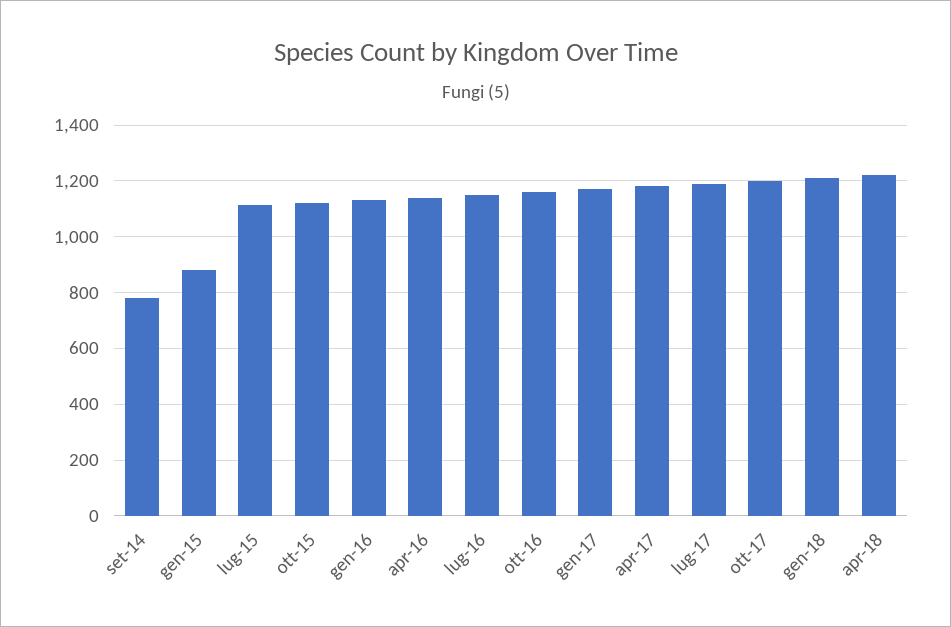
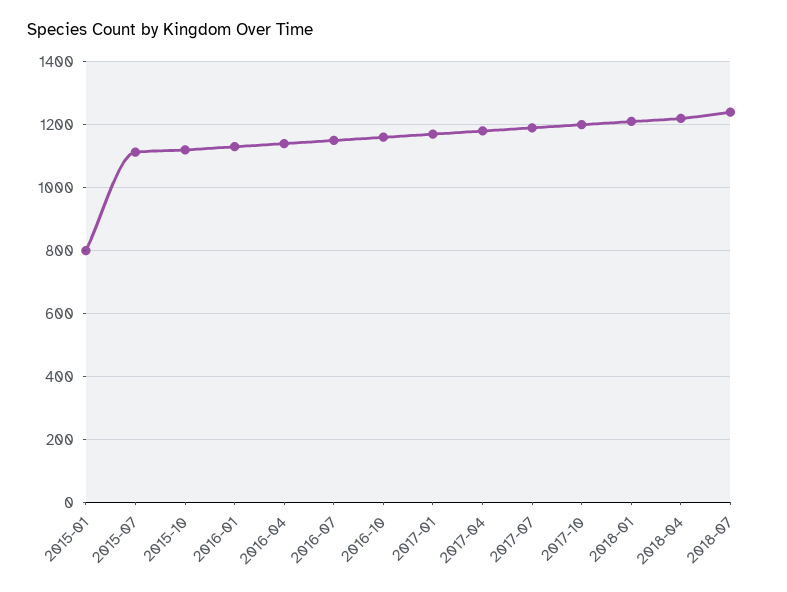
set-14: 775 -> none
gen-15: 875 -> 800
2018-07: none -> 1240

